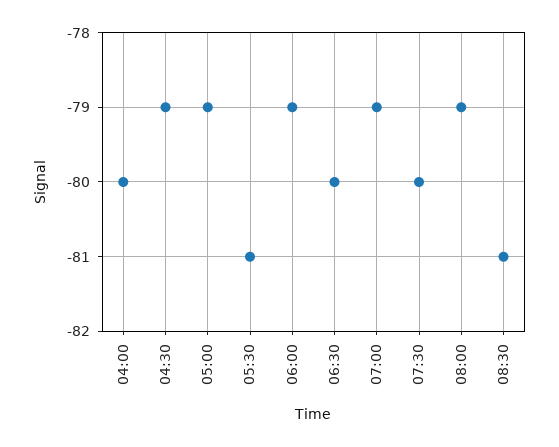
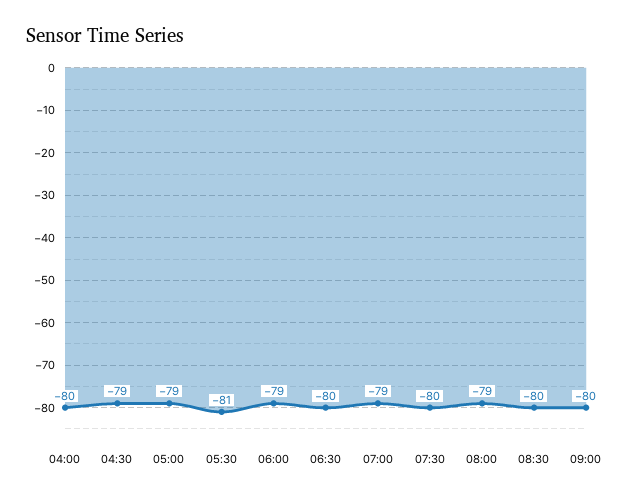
08:30: -81 -> -80
09:00: none -> -80

